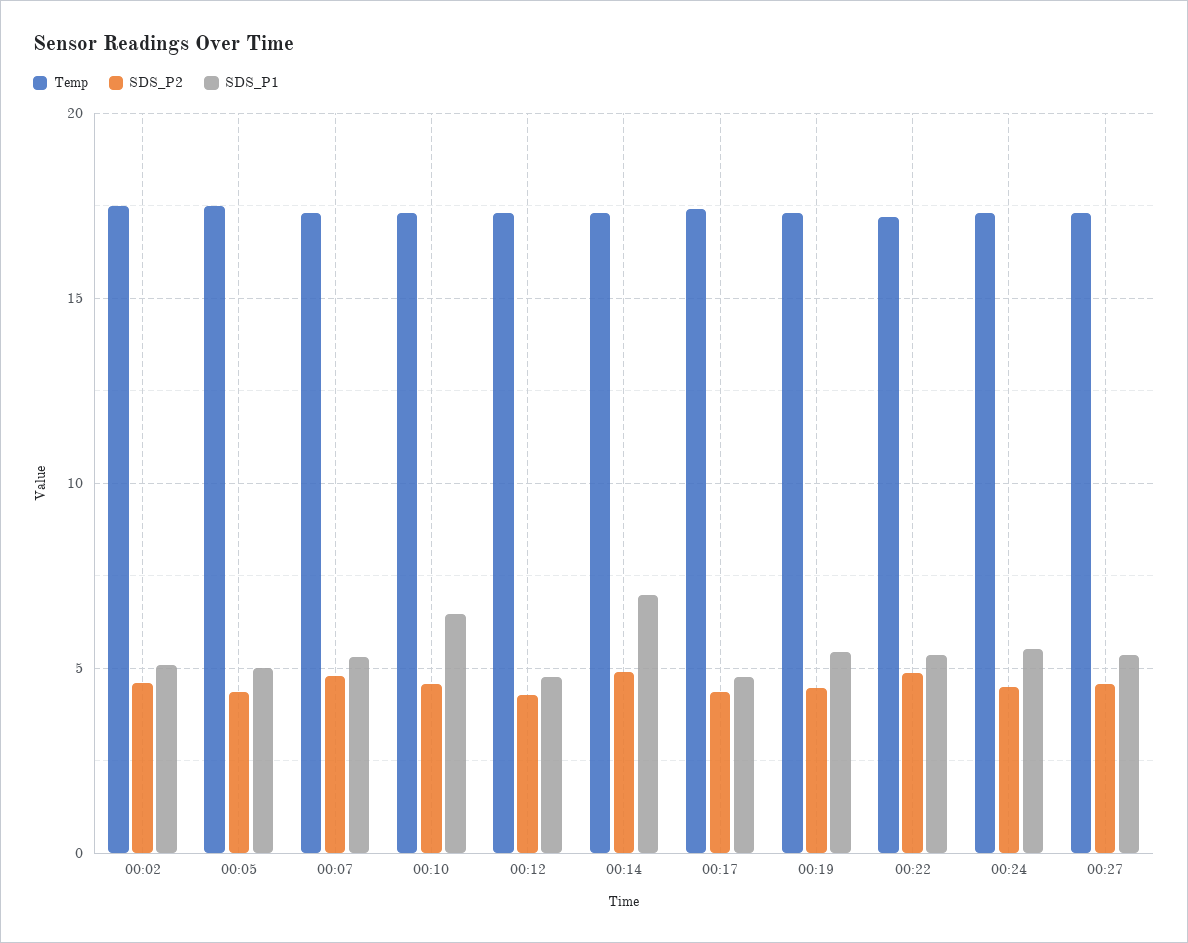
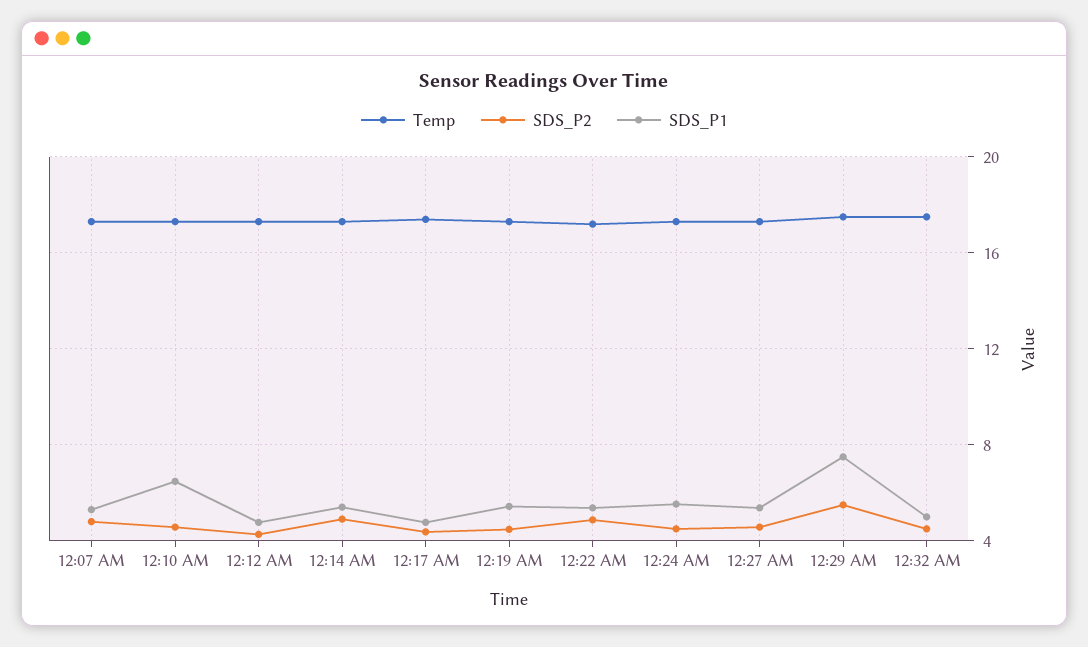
Temp, 00:02: 17.5 -> none
SDS_P2, 00:02: 4.5 -> none
SDS_P1, 00:02: 5 -> none
Temp, 00:05: 17.5 -> none
SDS_P2, 00:05: 4.5 -> none
SDS_P1, 00:05: 5 -> none
SDS_P1, 00:14: 7 -> 5.5
Temp, 12:29 AM: none -> 17.5
SDS_P2, 12:29 AM: none -> 5.5
SDS_P1, 12:29 AM: none -> 7.5
Temp, 12:32 AM: none -> 17.5
SDS_P2, 12:32 AM: none -> 4.5
SDS_P1, 12:32 AM: none -> 5

